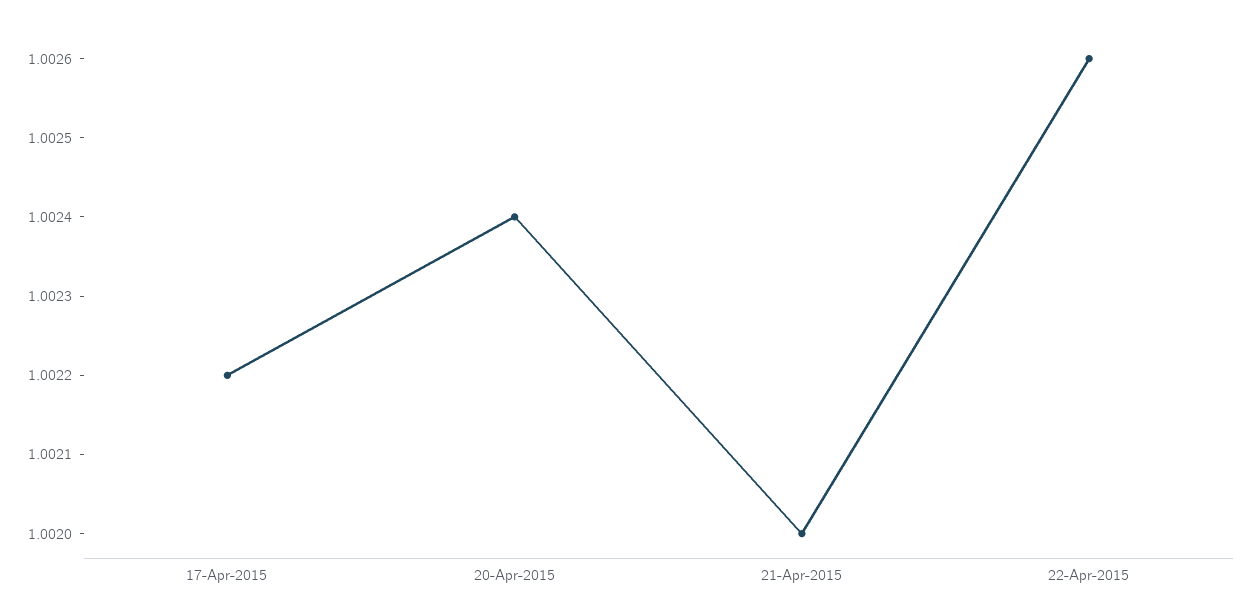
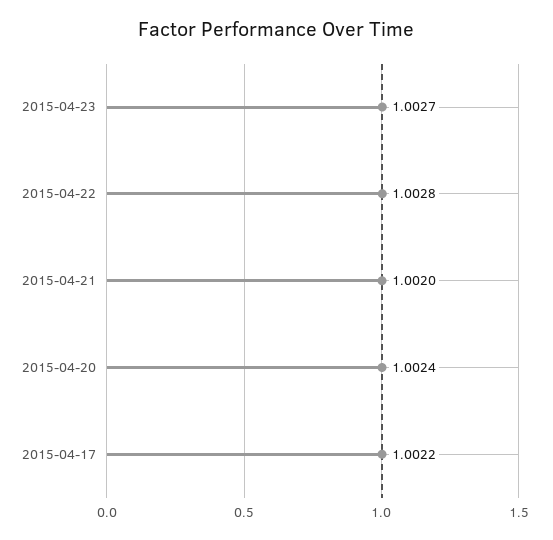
22-Apr-2015: 1.0026 -> 1.0028
2015-04-23: none -> 1.0027

